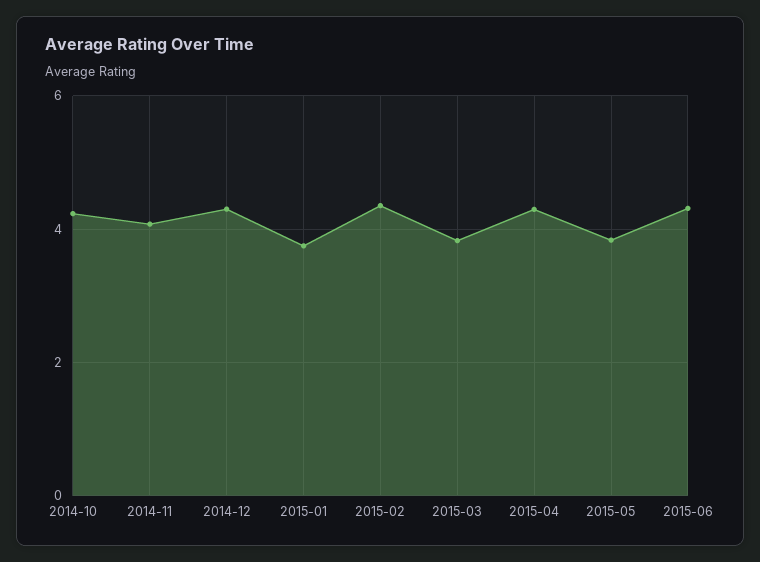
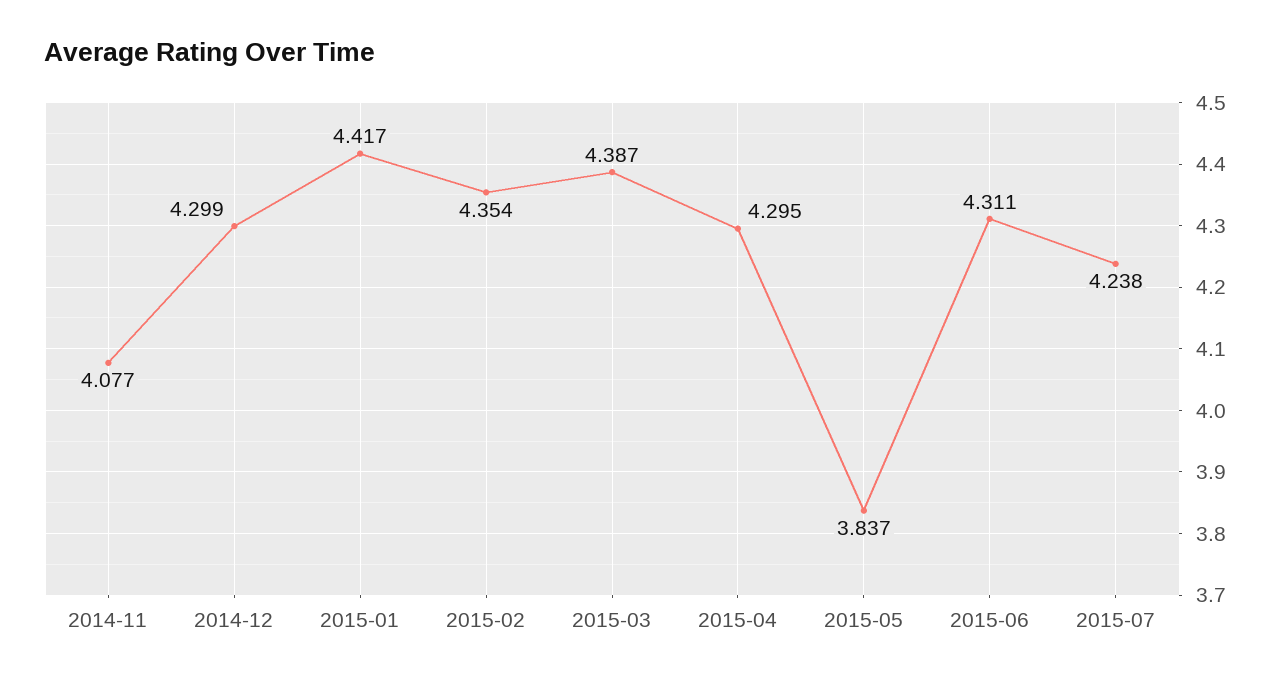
2014-10: 4.2 -> none
2015-01: 3.8 -> 4.417
2015-03: 3.8 -> 4.387
2015-07: none -> 4.238

